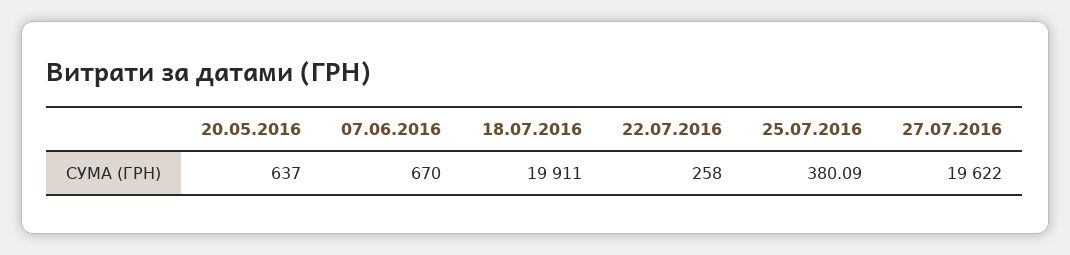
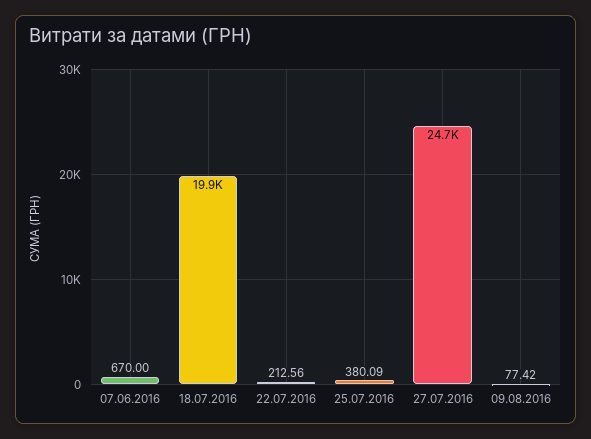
20.05.2016: 637 -> none
22.07.2016: 258 -> 212.56
27.07.2016: 19622 -> 24700
09.08.2016: none -> 77.42

